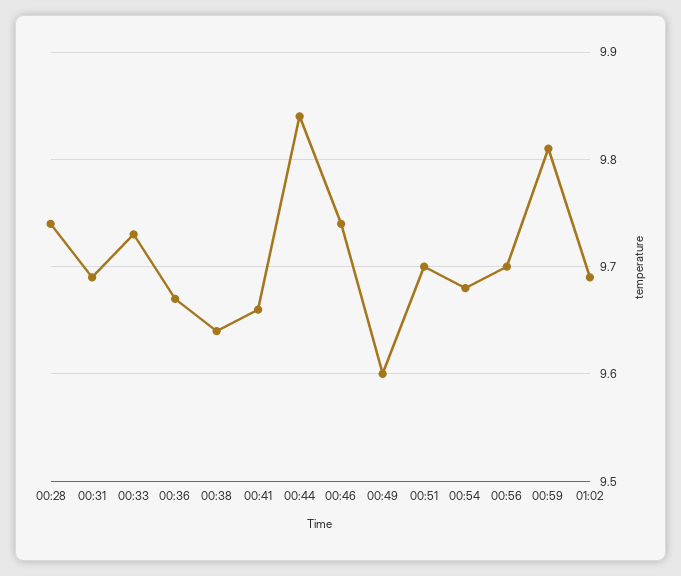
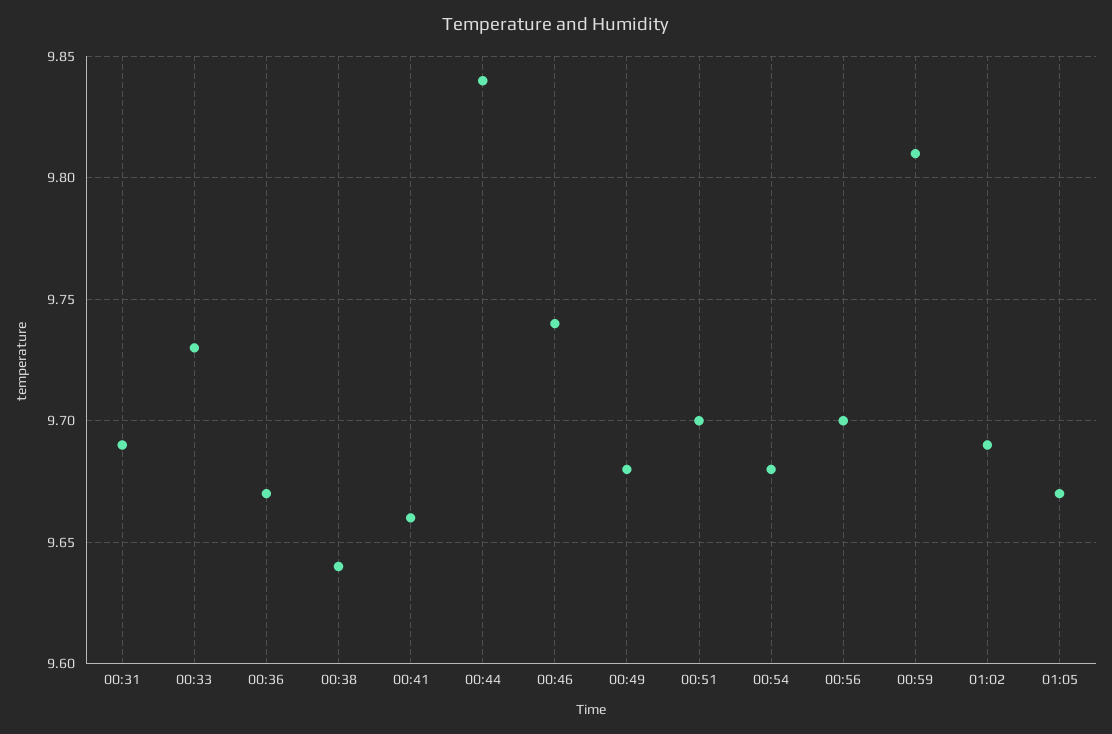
00:28: 9.74 -> none
00:49: 9.6 -> 9.68
01:05: none -> 9.67

